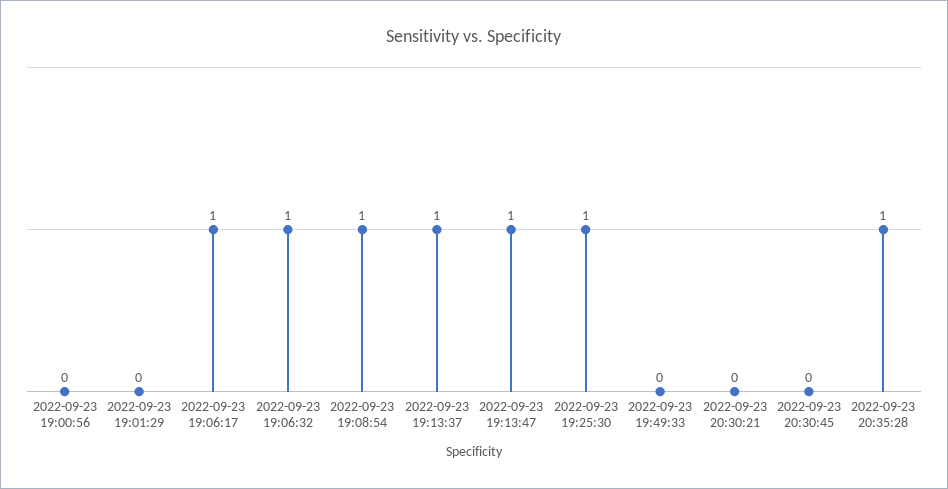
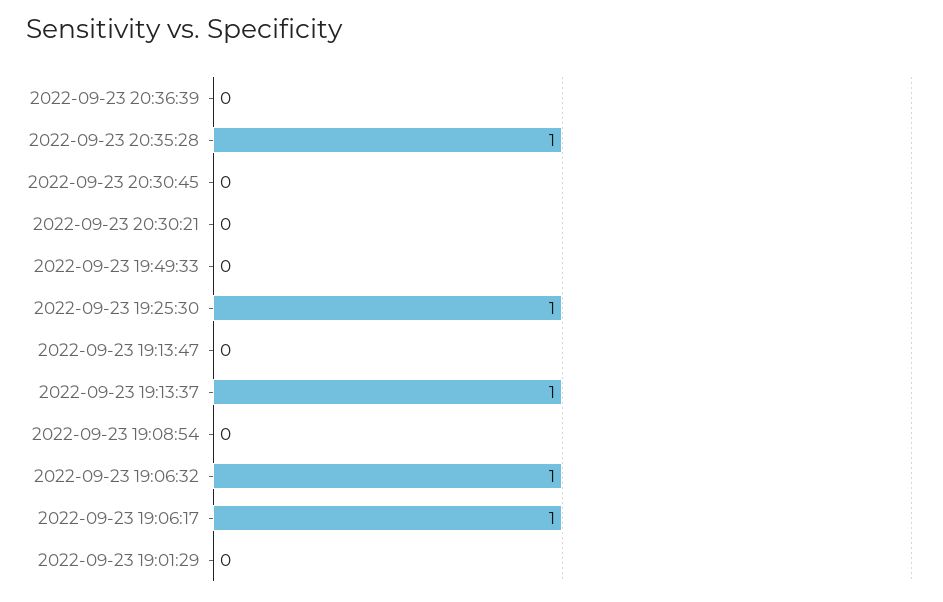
2022-09-23 19:00:56: 0 -> none
2022-09-23 19:08:54: 1 -> 0
2022-09-23 19:13:47: 1 -> 0
2022-09-23 20:36:39: none -> 0

